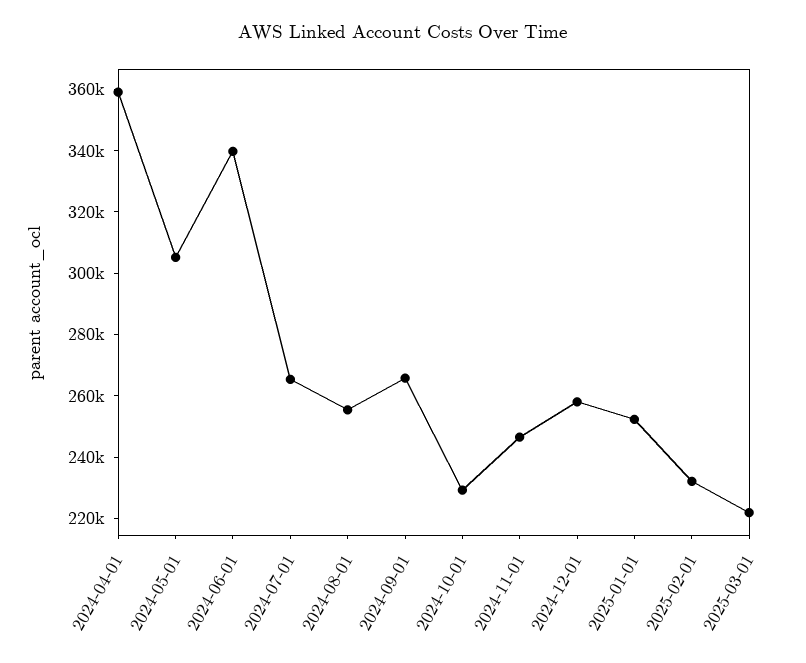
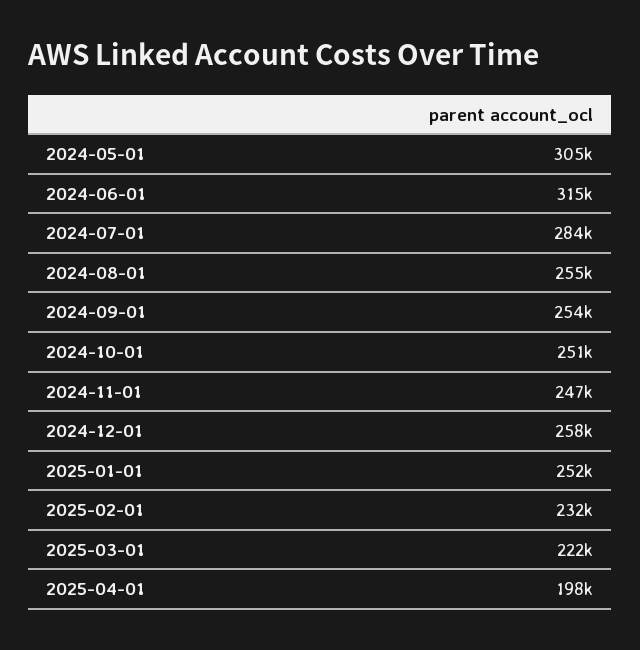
2024-04-01: 360000 -> none
2024-06-01: 340000 -> 315000
2024-07-01: 265000 -> 284000
2024-09-01: 265000 -> 254000
2024-10-01: 230000 -> 251000
2025-04-01: none -> 198000

